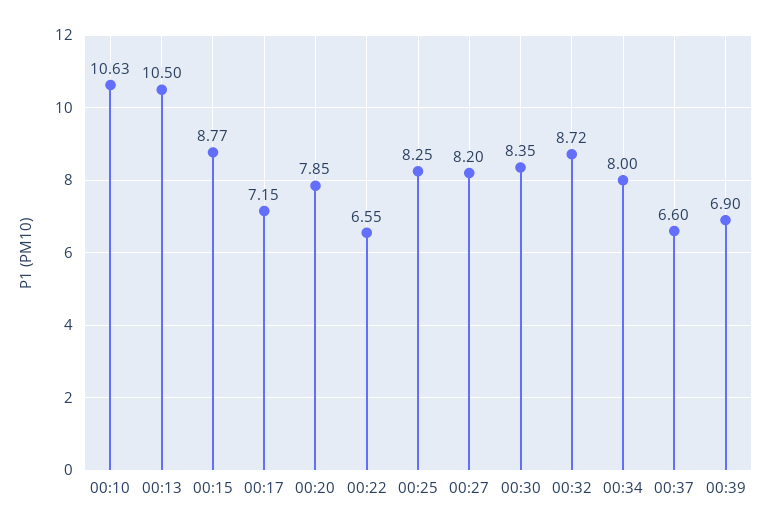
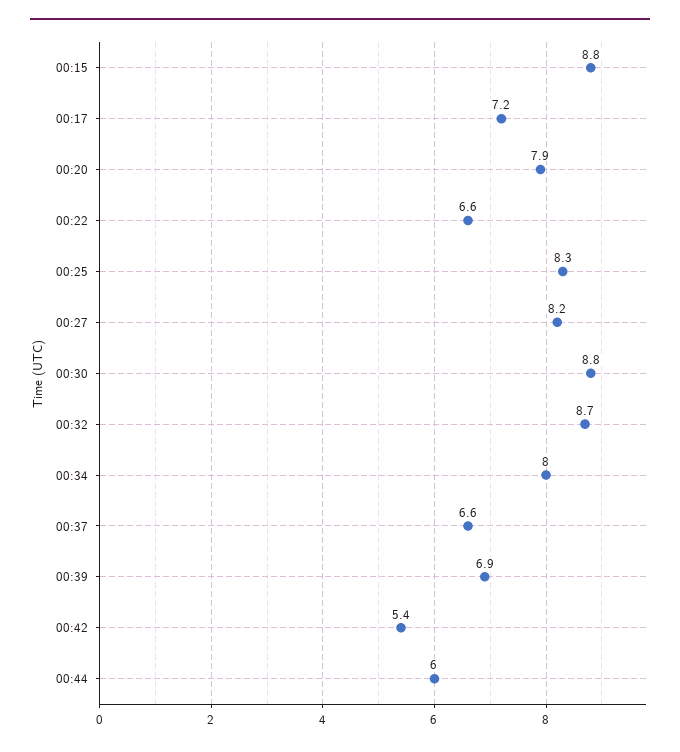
00:10: 10.63 -> none
00:13: 10.5 -> none
00:30: 8.35 -> 8.8
00:42: none -> 5.4
00:44: none -> 6

